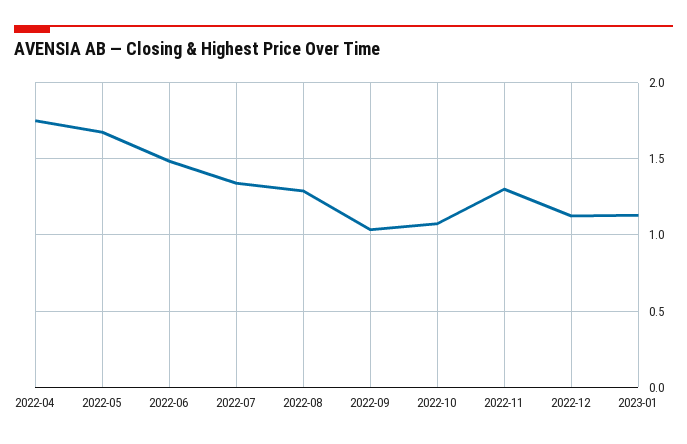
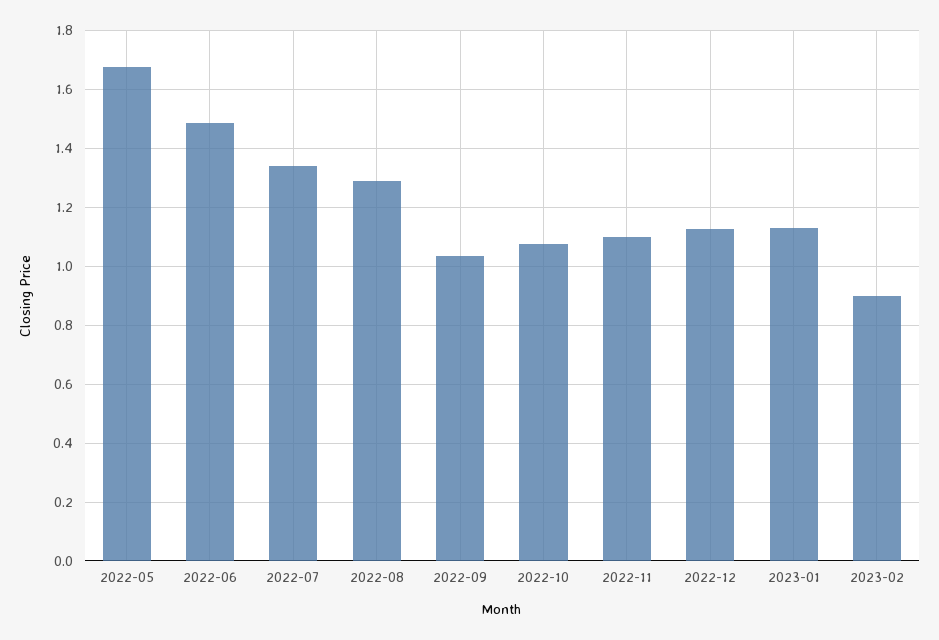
2022-04: 1.75 -> none
2022-11: 1.3 -> 1.1
2023-02: none -> 0.9

